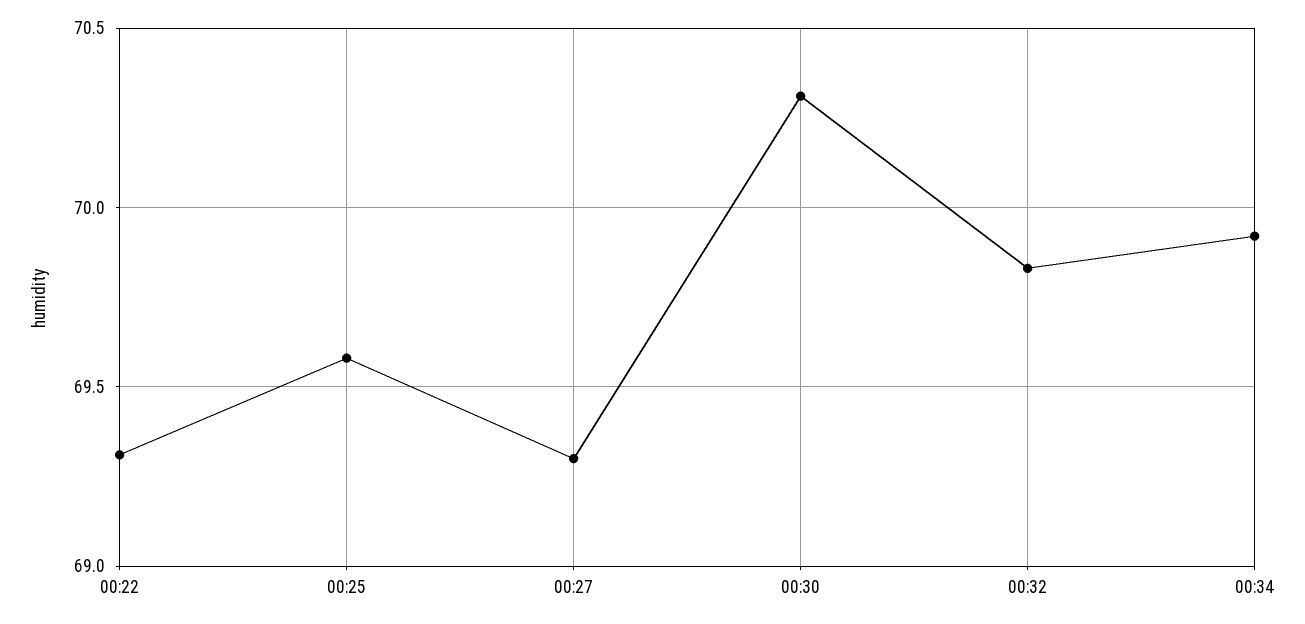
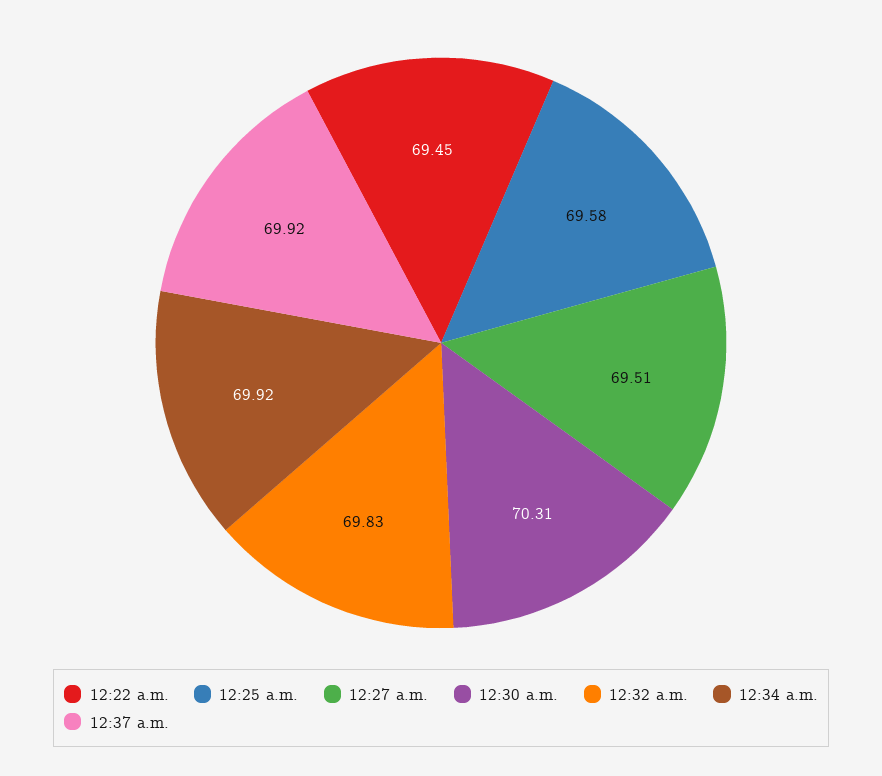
00:22: 69.3 -> 69.45
00:27: 69.3 -> 69.51
12:37 a.m.: none -> 69.92

